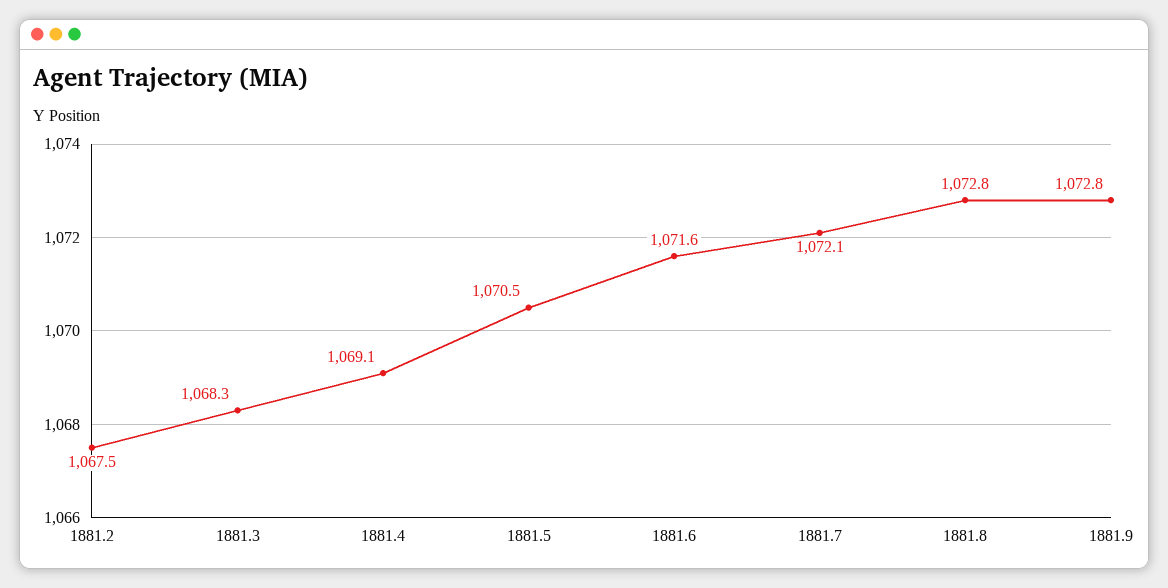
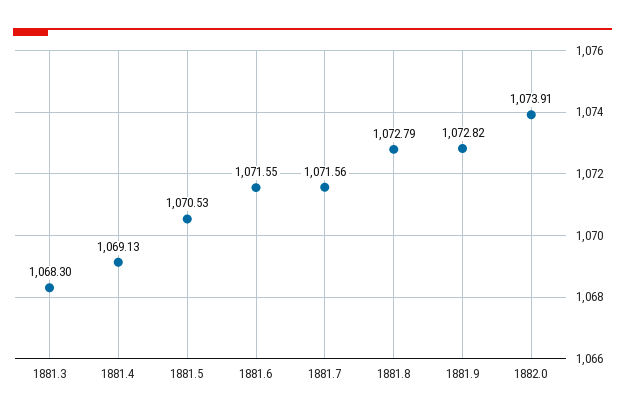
1881.2: 1067.5 -> none
1881.7: 1072.1 -> 1071.56
1882.0: none -> 1073.91

